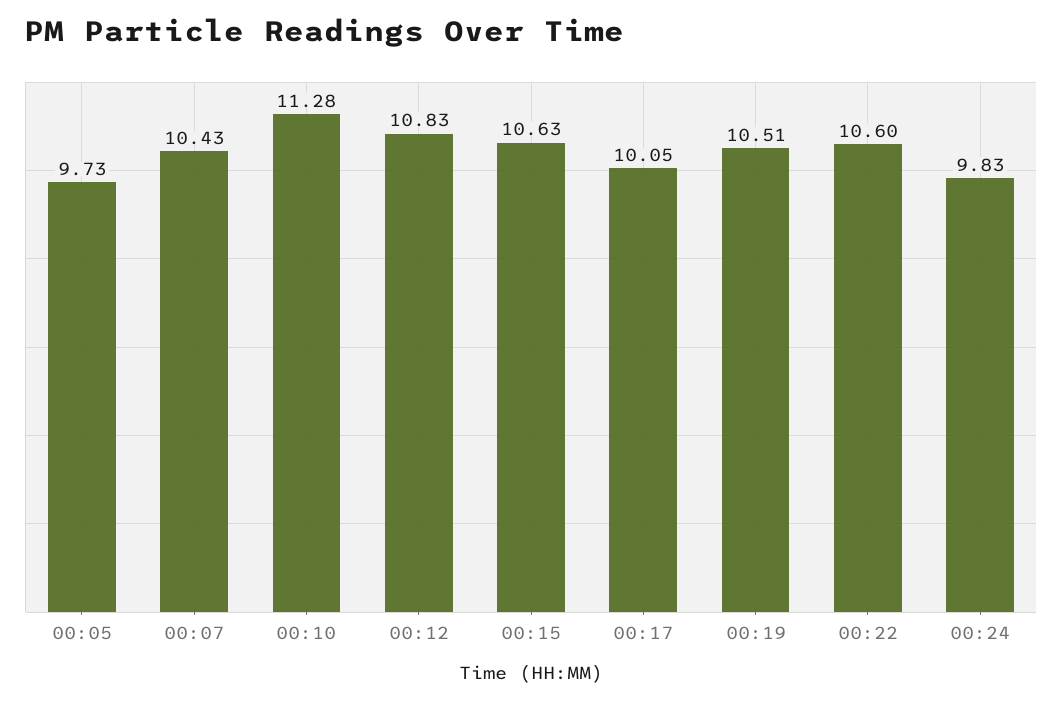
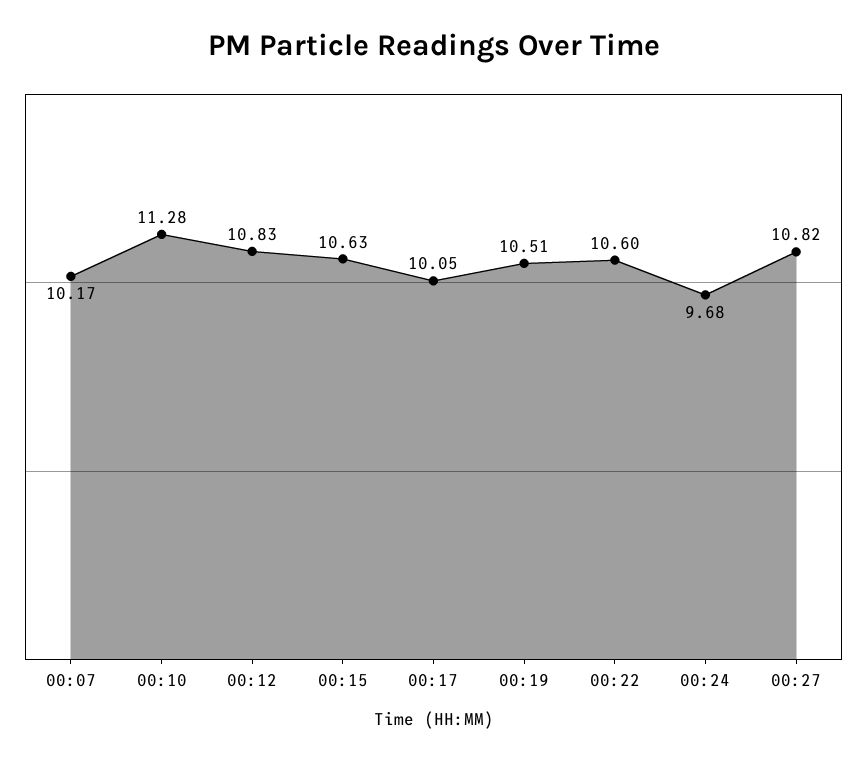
00:05: 9.73 -> none
00:07: 10.43 -> 10.17
00:24: 9.83 -> 9.68
00:27: none -> 10.82

